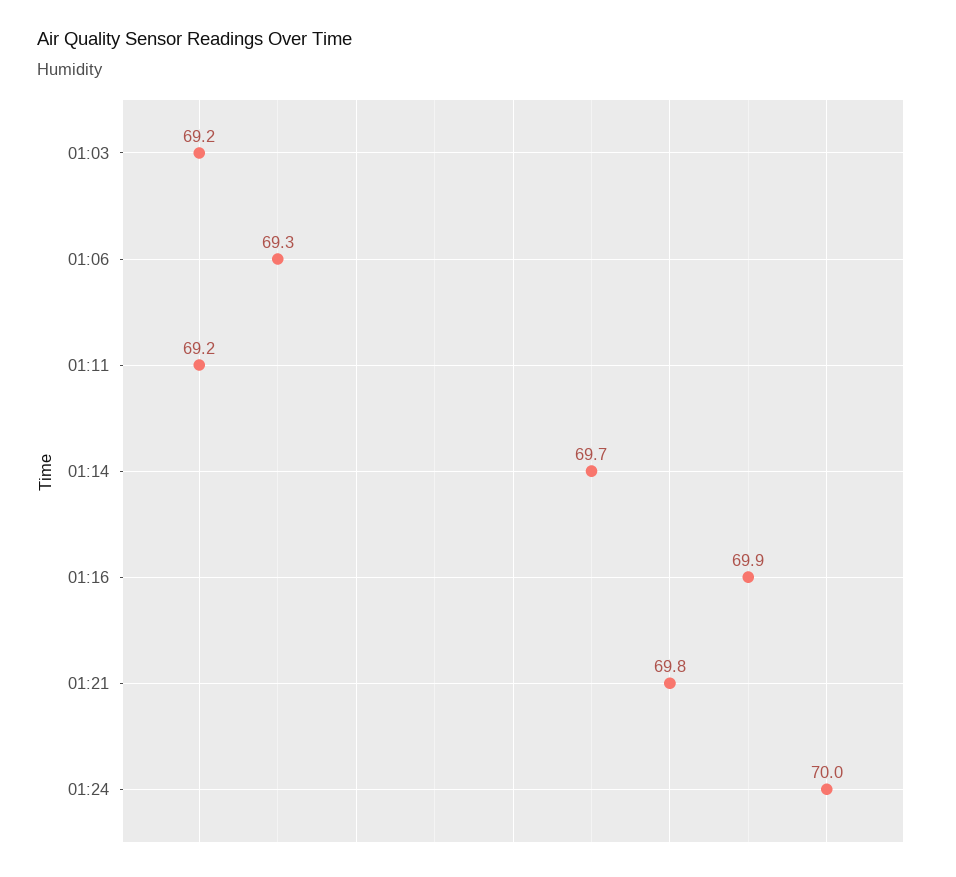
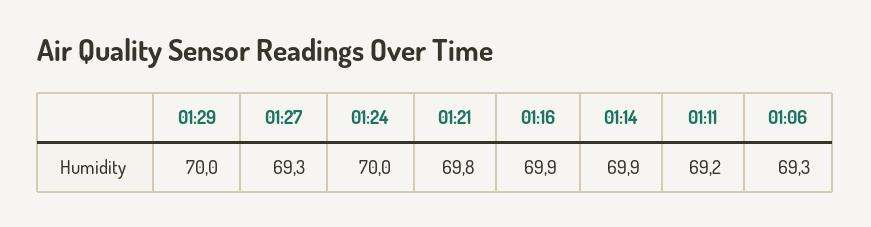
01:03: 69.2 -> none
01:14: 69.7 -> 69.9
01:29: none -> 70
01:27: none -> 69.3

